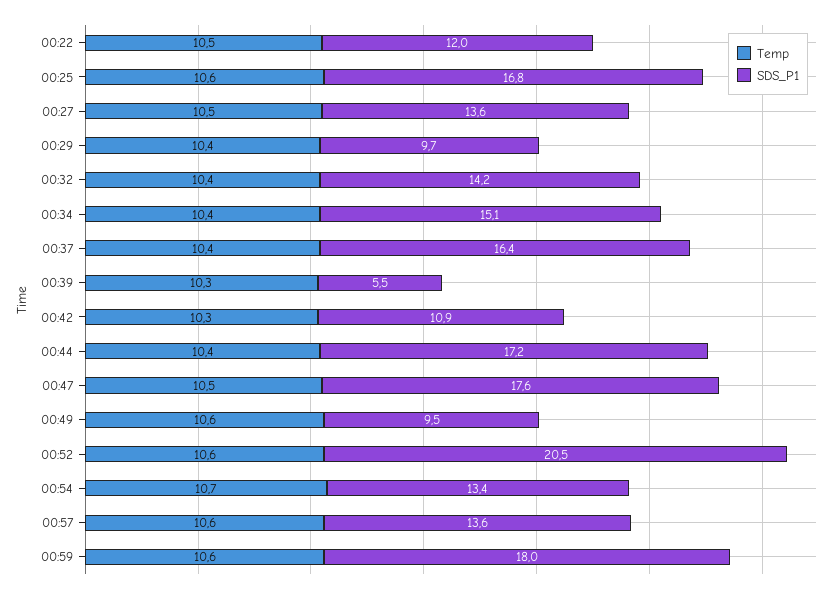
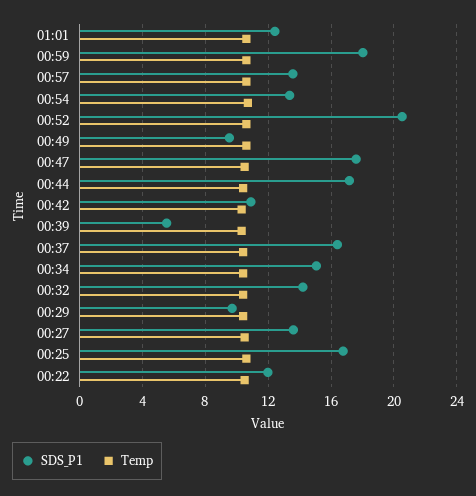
SDS_P1, 01:01: none -> 12.5
Temp, 01:01: none -> 10.5

